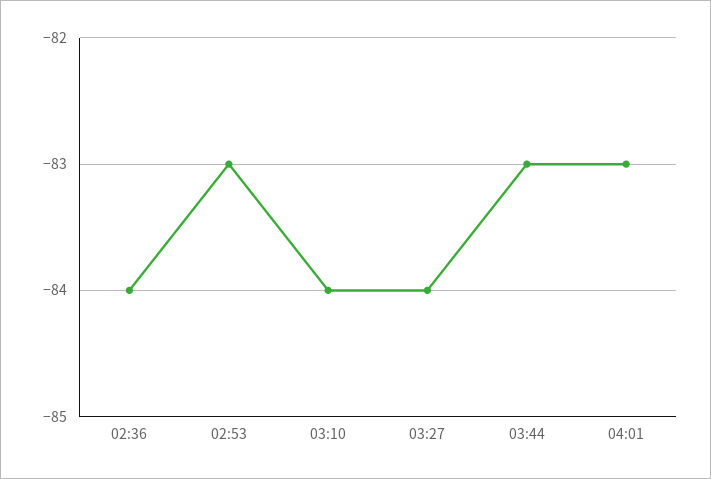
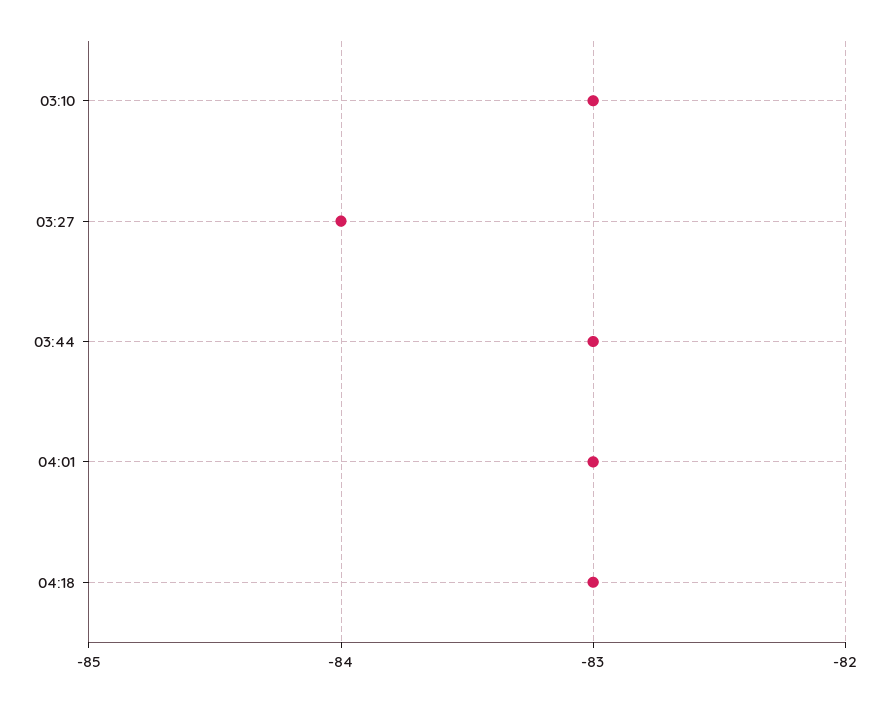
02:36: -84 -> none
02:53: -83 -> none
03:10: -84 -> -83
04:18: none -> -83

